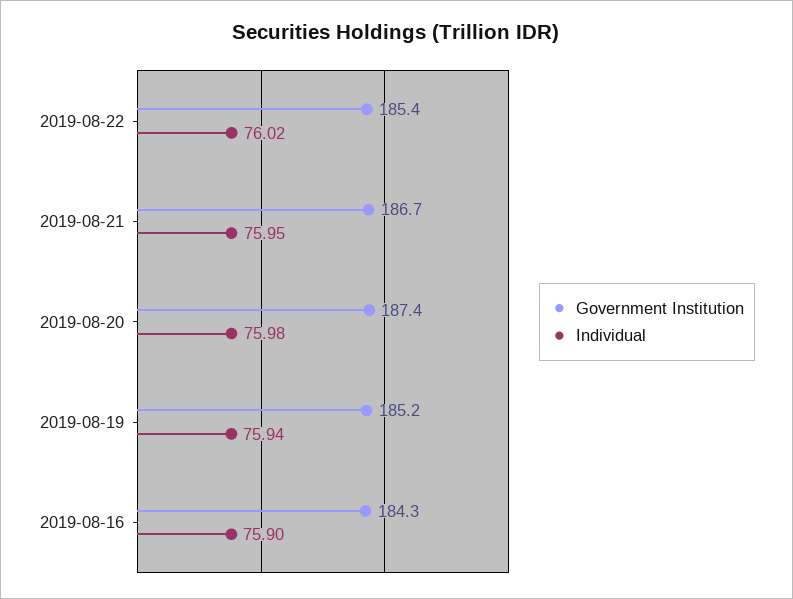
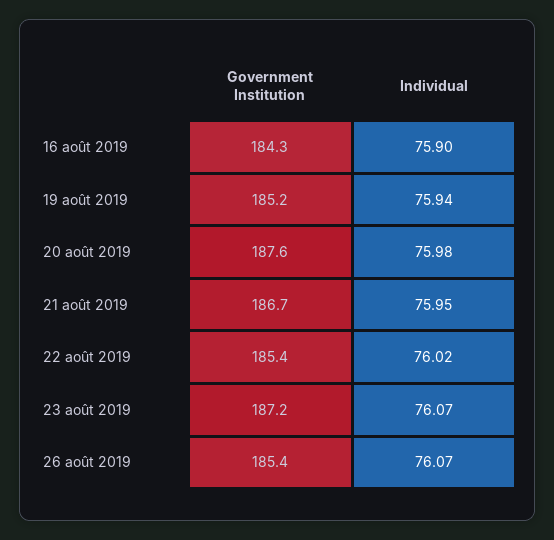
Government Institution, 2019-08-20: 187.4 -> 187.6
Government Institution, 23 août 2019: none -> 187.2
Individual, 23 août 2019: none -> 76.07
Government Institution, 26 août 2019: none -> 185.4
Individual, 26 août 2019: none -> 76.07

